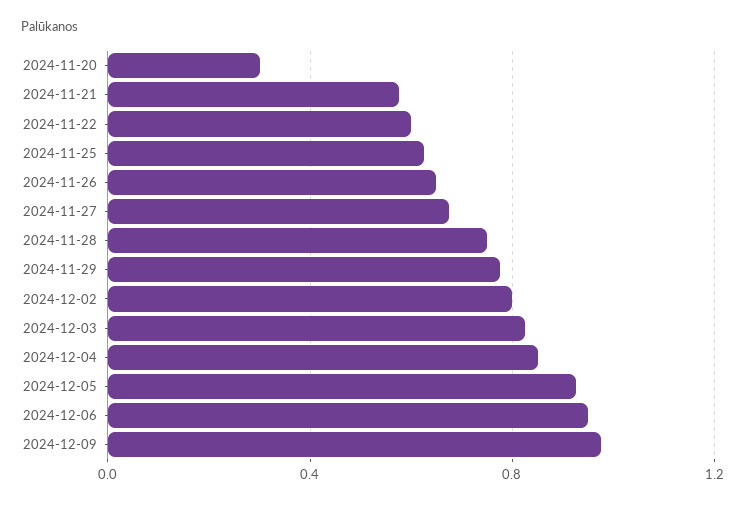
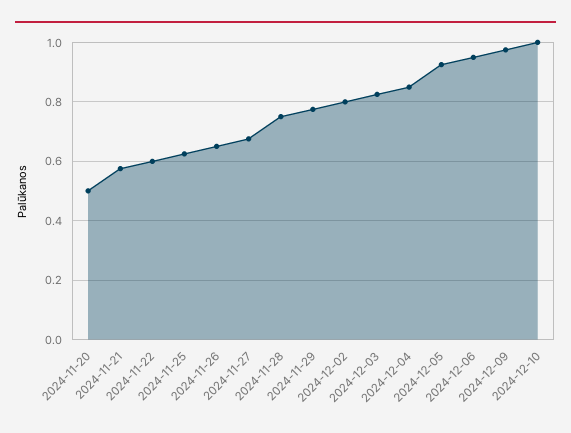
2024-11-20: 0.3 -> 0.5
2024-12-10: none -> 1

